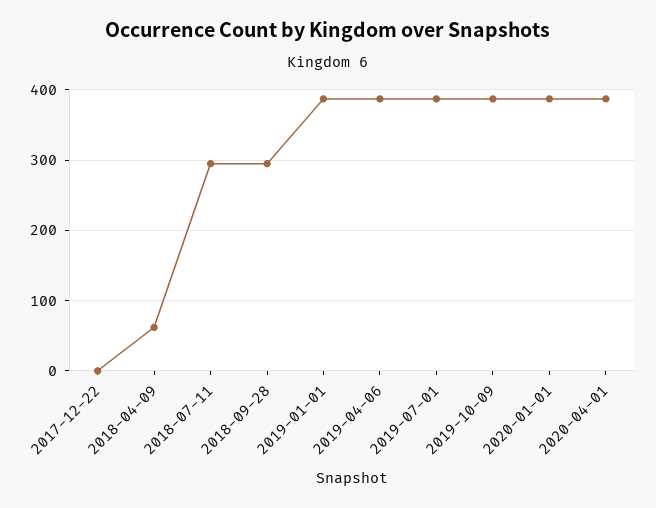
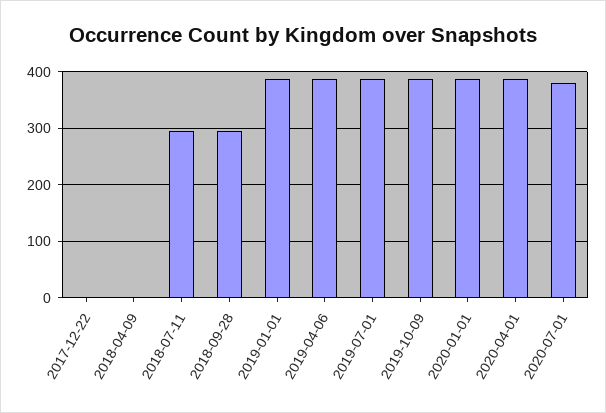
2018-04-09: 60 -> 0
2020-07-01: none -> 380

